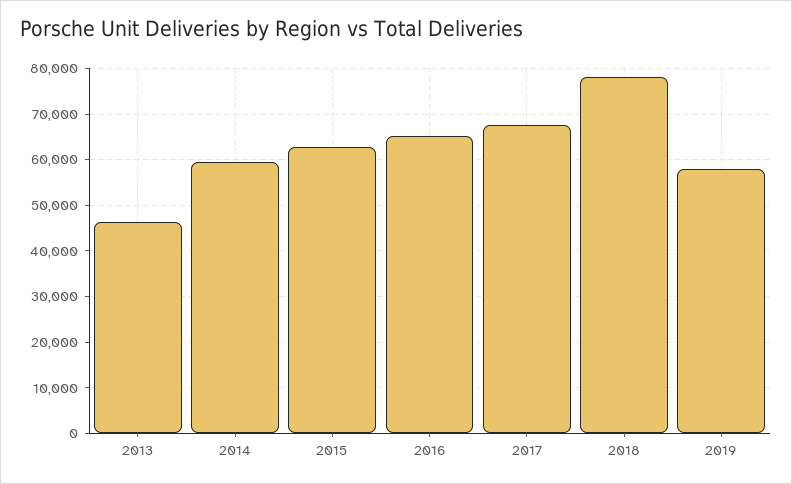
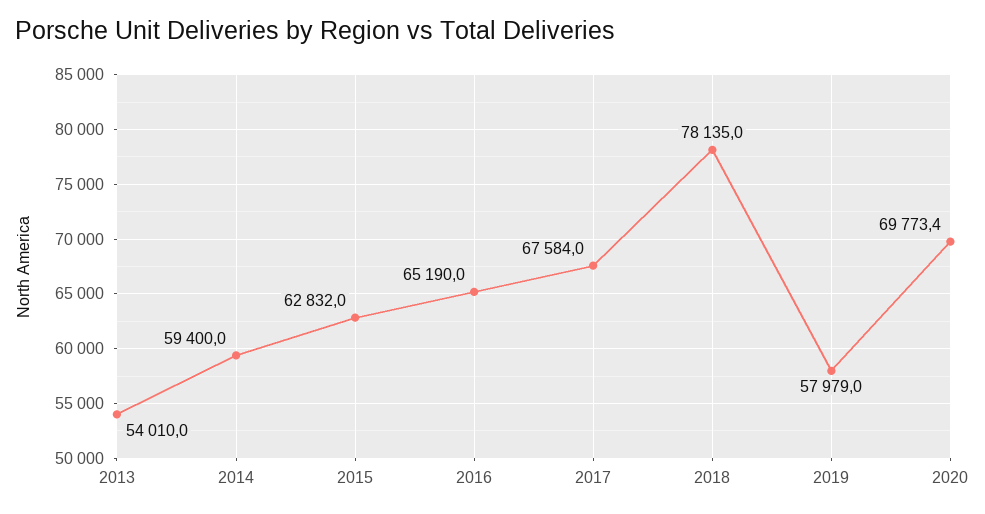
2013: 46000 -> 54010
2020: none -> 69773.4

